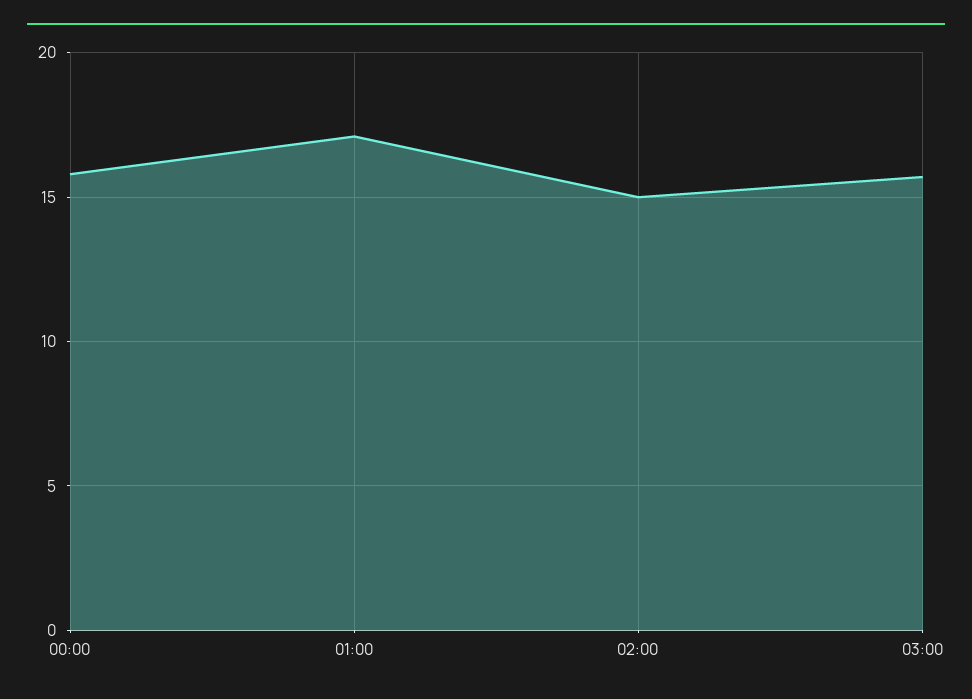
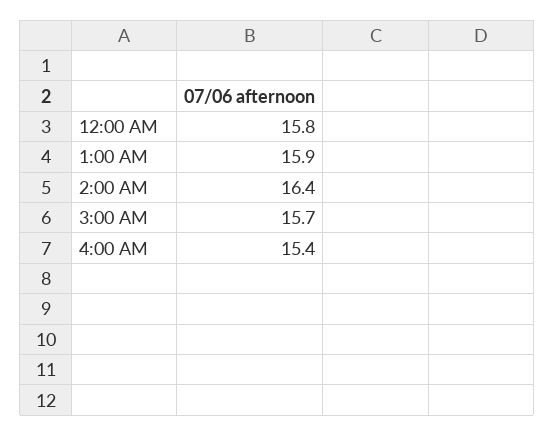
01:00: 17 -> 15.9
02:00: 15 -> 16.4
4:00 AM: none -> 15.4

